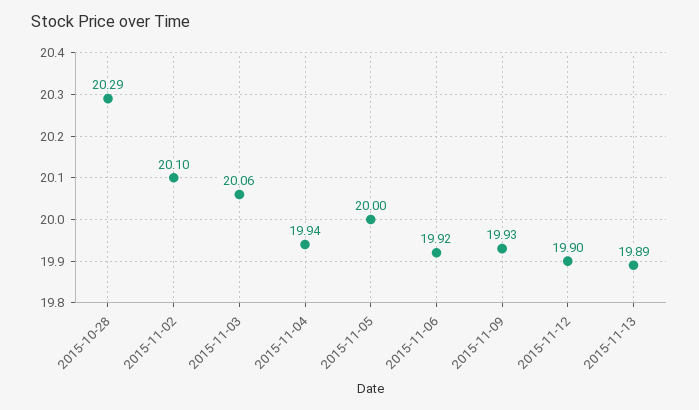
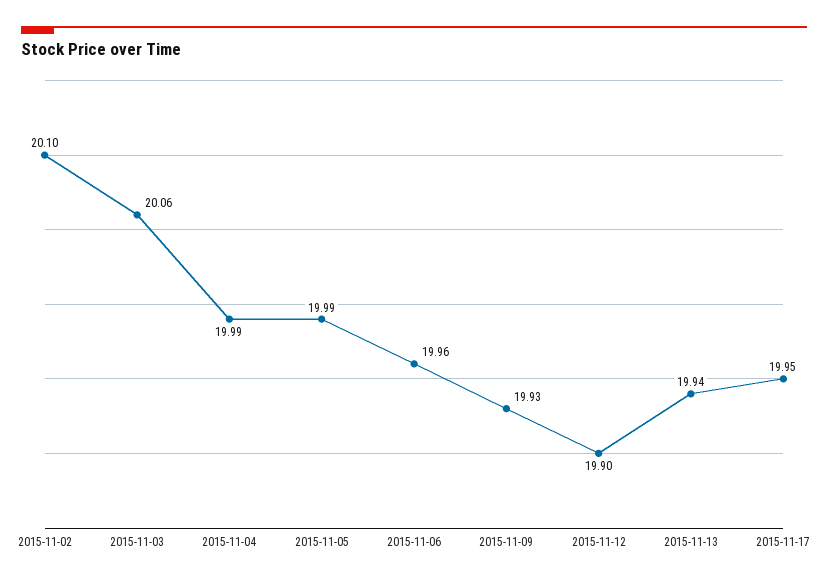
2015-10-28: 20.29 -> none
2015-11-04: 19.94 -> 19.99
2015-11-05: 20 -> 19.99
2015-11-06: 19.92 -> 19.96
2015-11-13: 19.89 -> 19.94
2015-11-17: none -> 19.95

